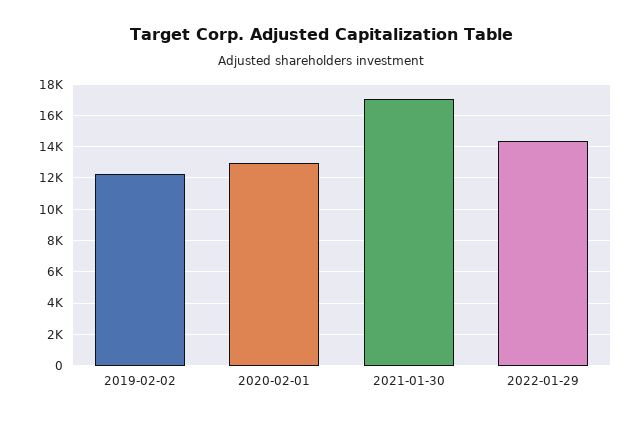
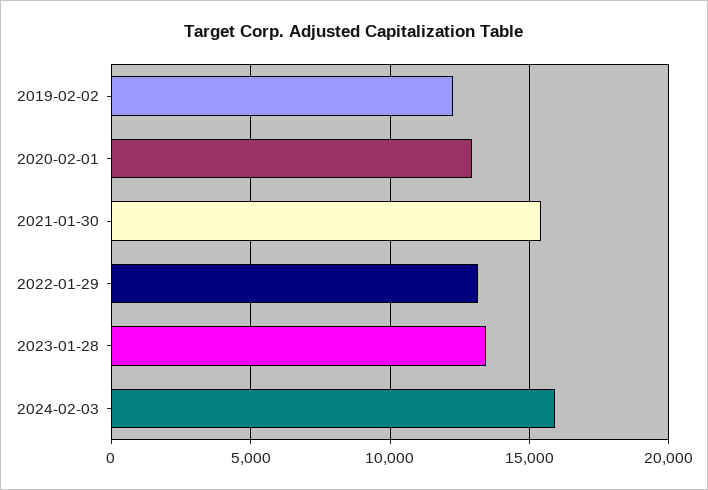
2021-01-30: 17000 -> 15500
2022-01-29: 14500 -> 13000
2023-01-28: none -> 13500
2024-02-03: none -> 16000

